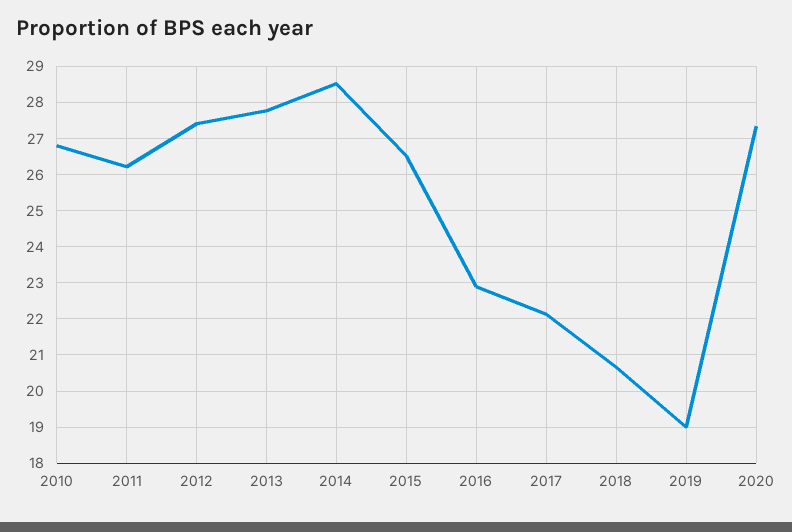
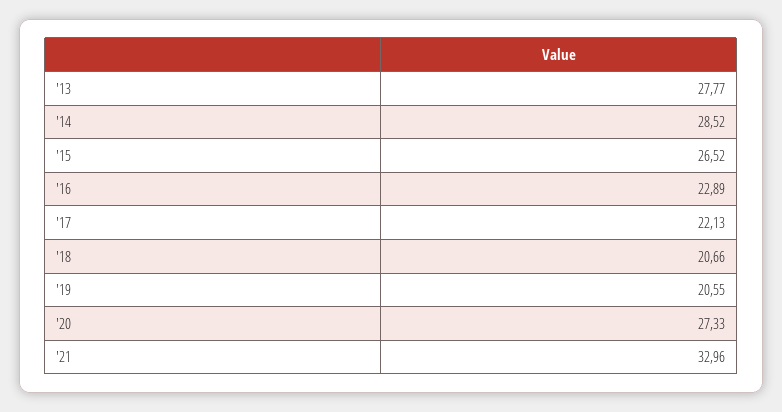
2010: 26.8 -> none
2011: 26.2 -> none
2012: 27.4 -> none
2019: 19 -> 20.55
'21: none -> 32.96

